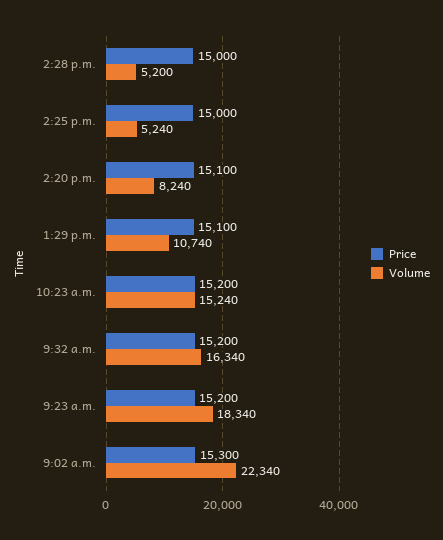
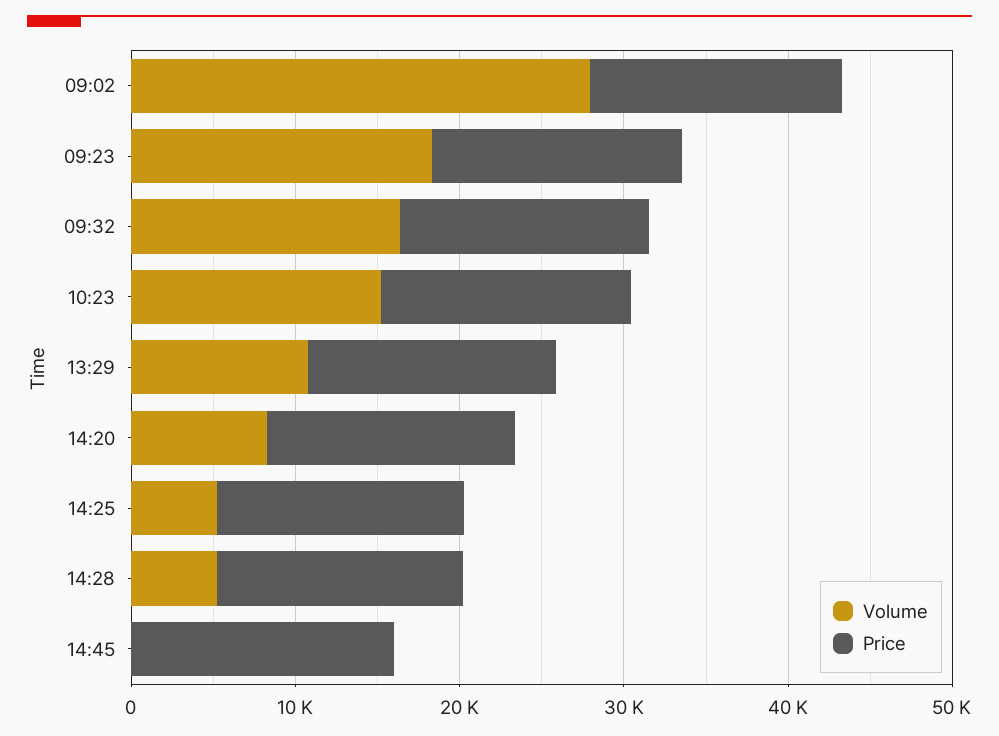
Volume, 9:02 a.m.: 22340 -> 28000
Volume, 14:45: none -> 0
Price, 14:45: none -> 16000

